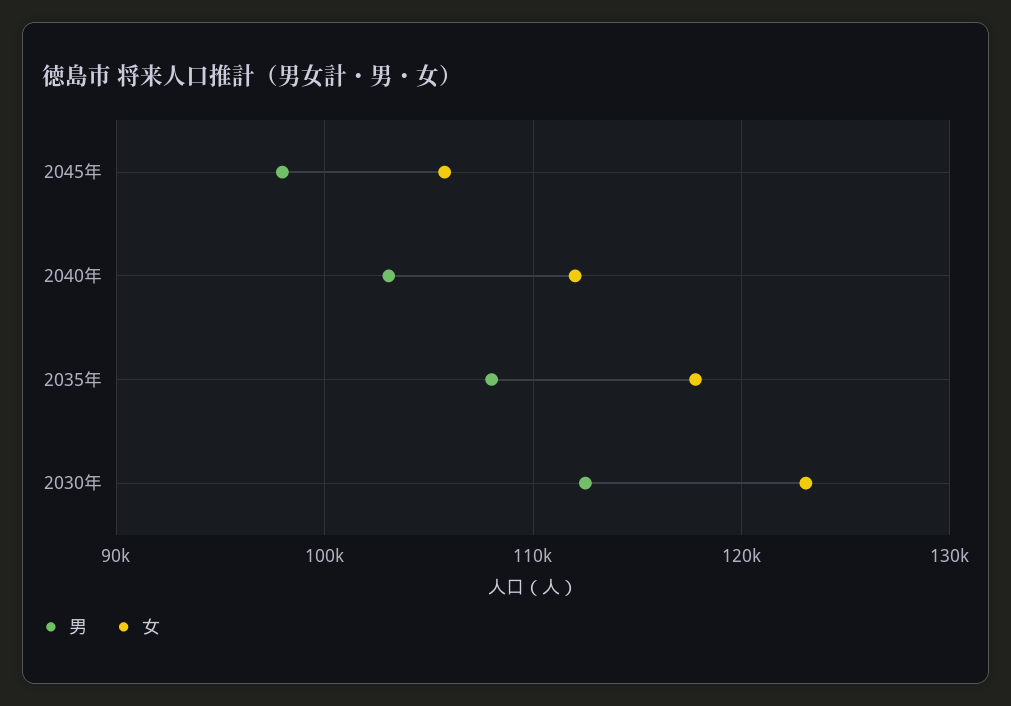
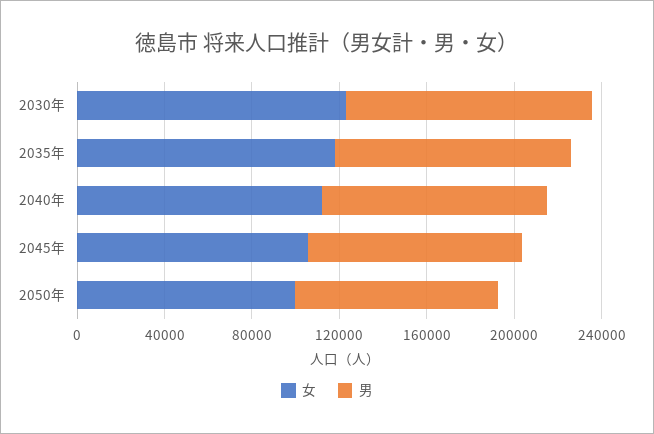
女, 2050年: none -> 100000
男, 2050年: none -> 90000

